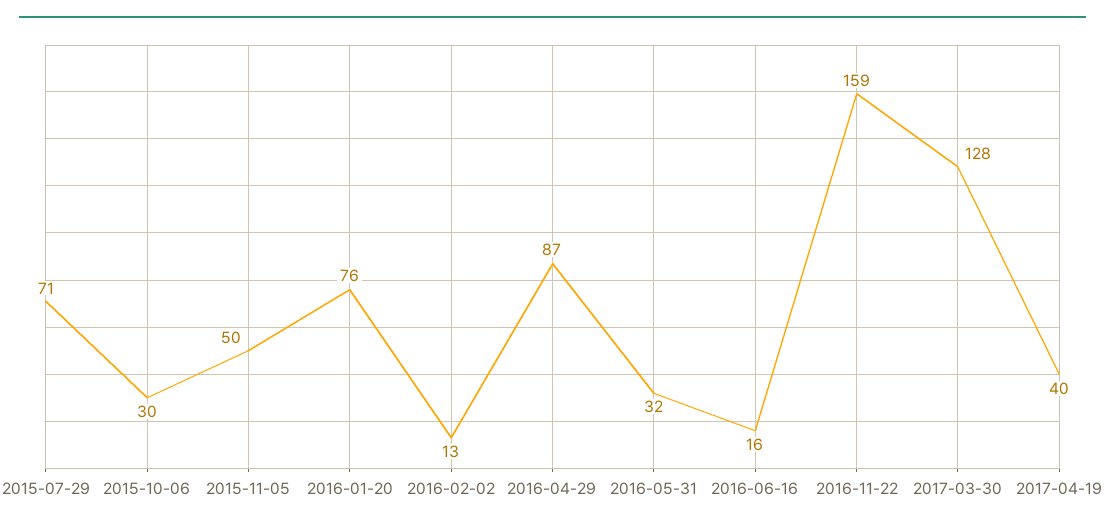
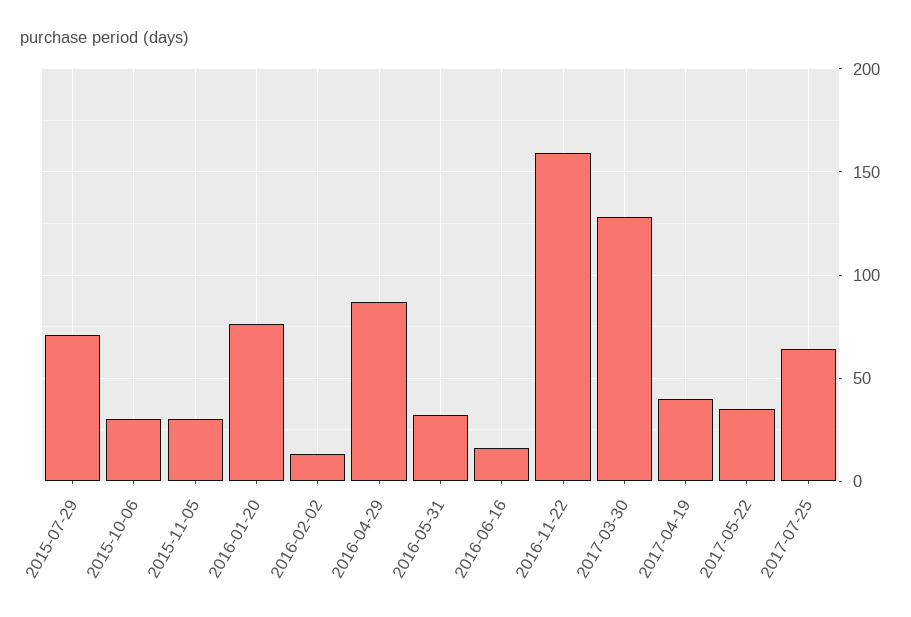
2015-11-05: 50 -> 30
2017-05-22: none -> 35
2017-07-25: none -> 65

